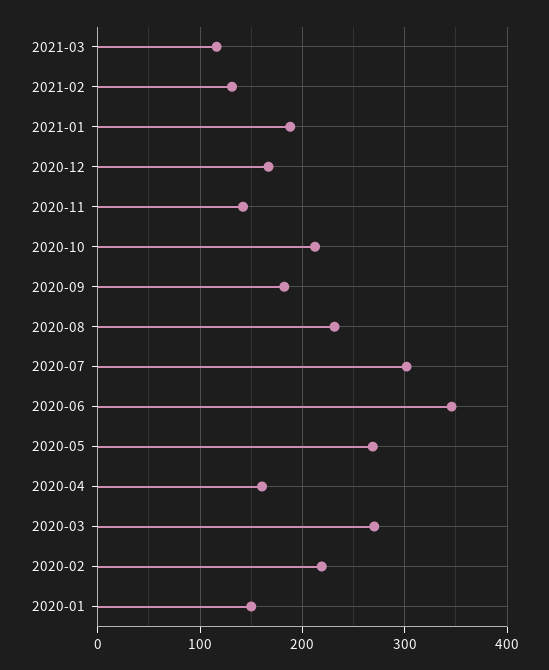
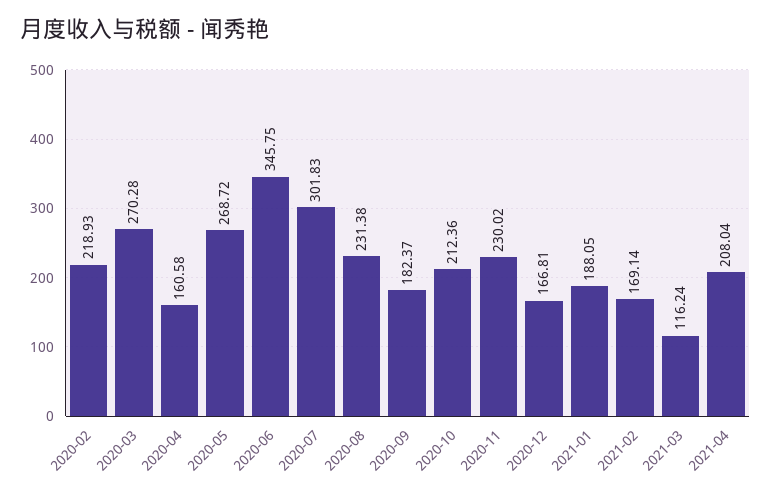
2021-02: 130 -> 169.14
2020-11: 140 -> 230.02
2020-01: 150 -> none
2021-04: none -> 208.04

